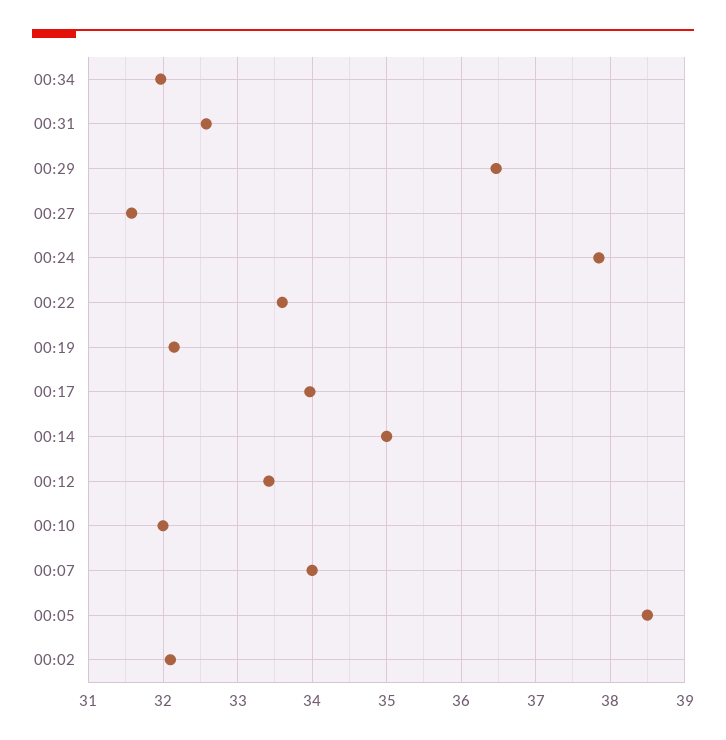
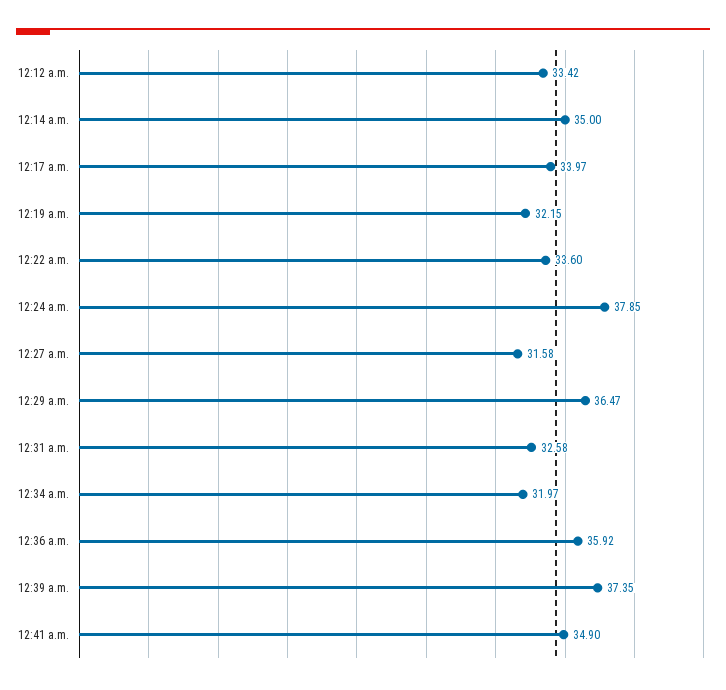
00:10: 32 -> none
00:07: 34 -> none
00:05: 38.5 -> none
00:02: 32.1 -> none
12:36 a.m.: none -> 35.92
12:39 a.m.: none -> 37.35
12:41 a.m.: none -> 34.9

